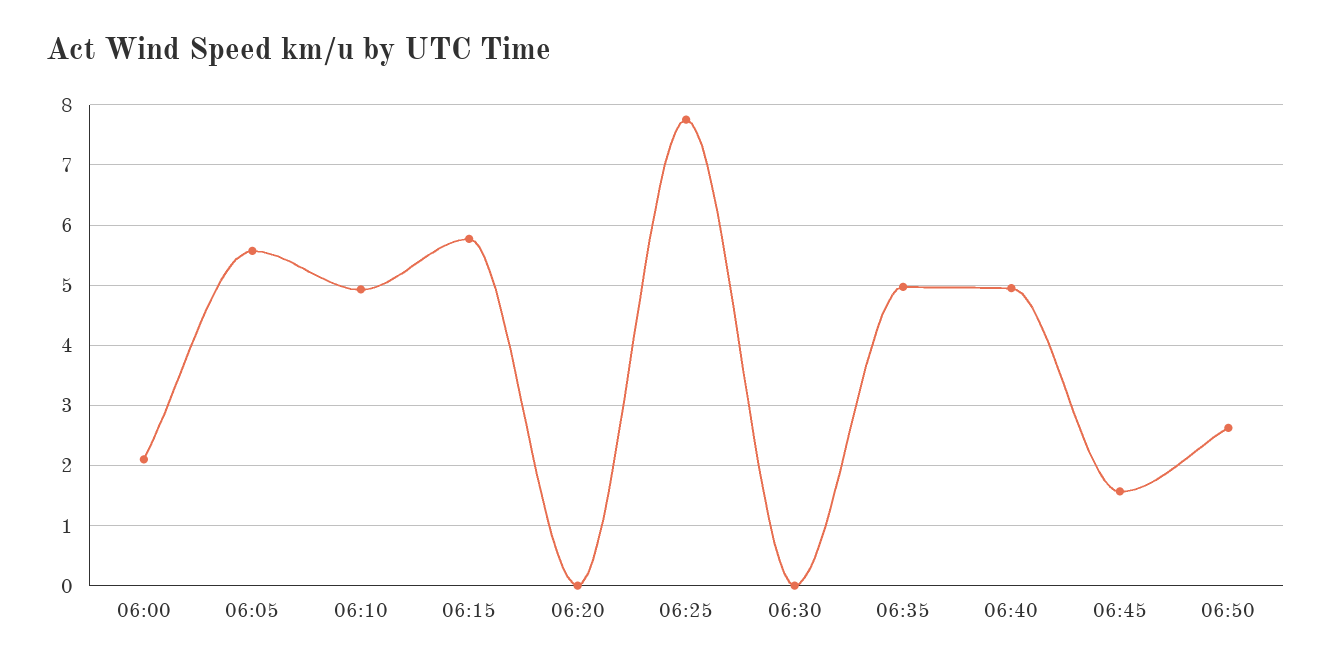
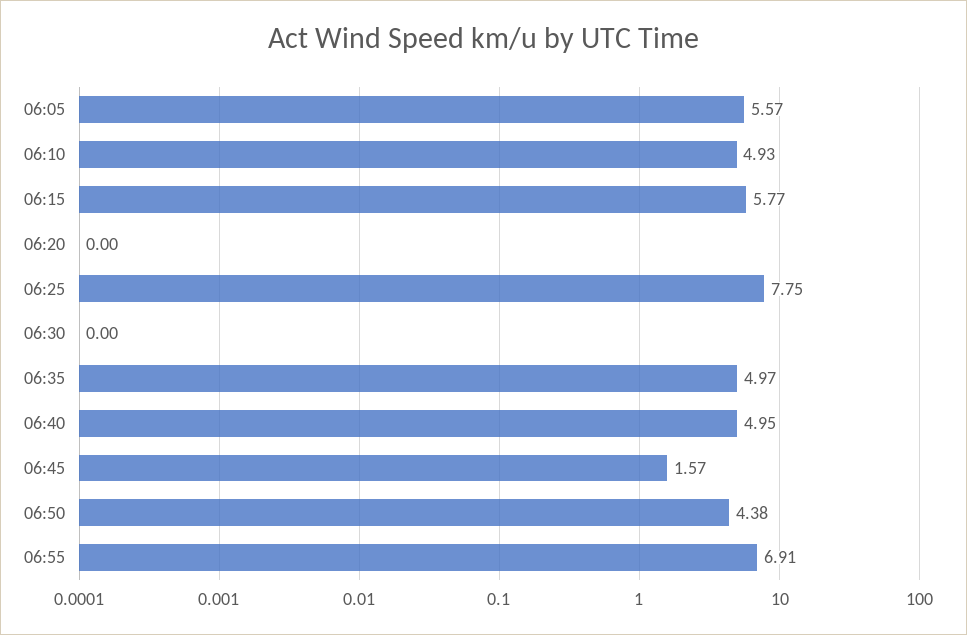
06:00: 2.1 -> none
06:50: 2.6 -> 4.38
06:55: none -> 6.91

